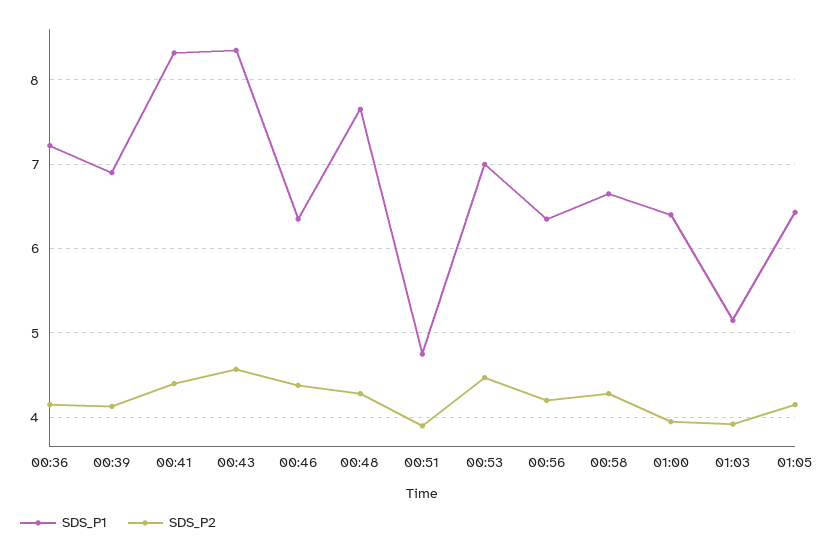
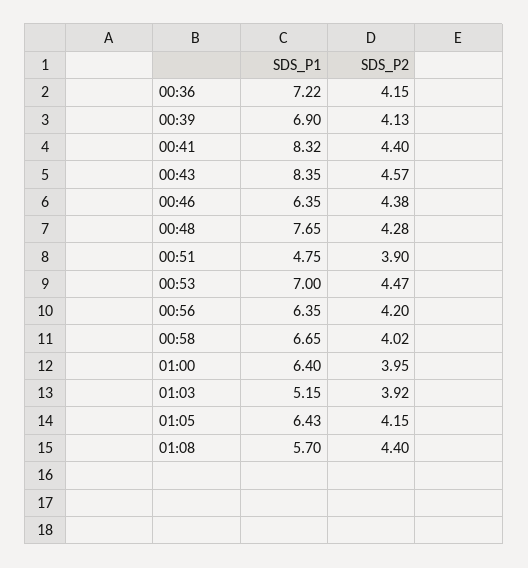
SDS_P2, 00:58: 4.3 -> 4.02
SDS_P1, 01:08: none -> 5.7
SDS_P2, 01:08: none -> 4.4

